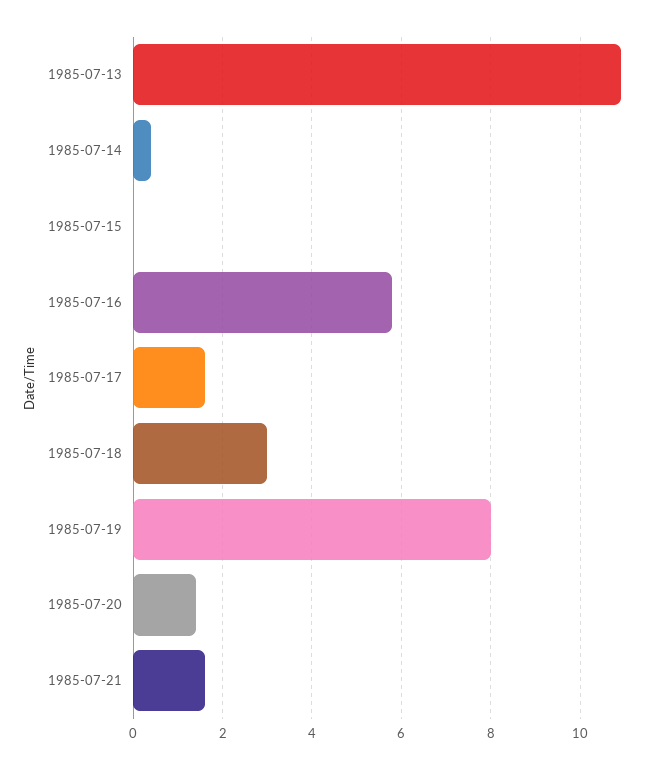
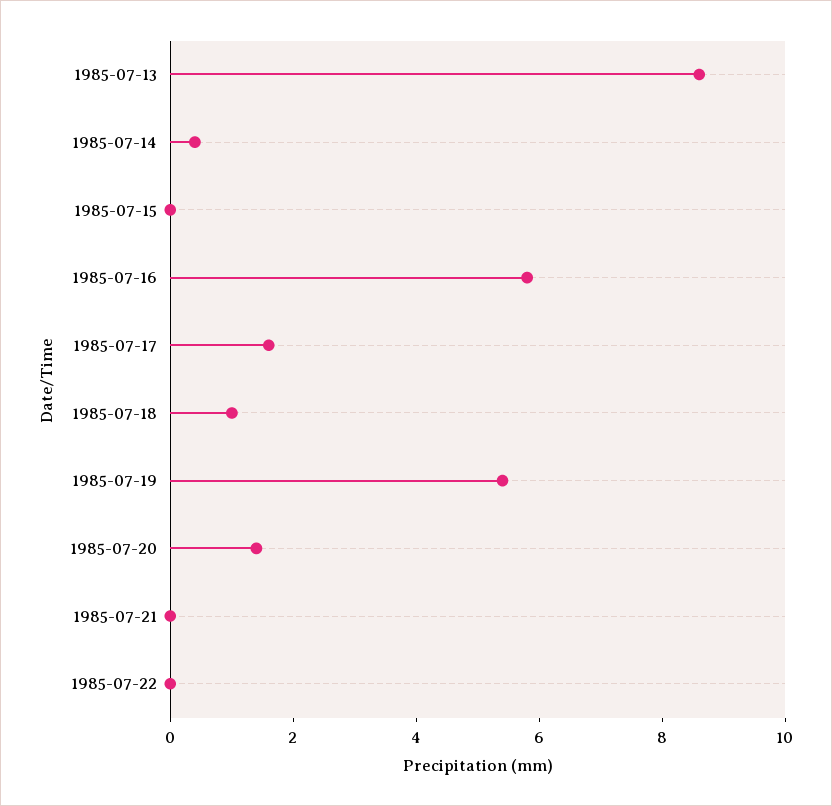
1985-07-13: 11 -> 8.5
1985-07-18: 3 -> 1
1985-07-19: 8 -> 5.5
1985-07-21: 1.5 -> 0
1985-07-22: none -> 0

